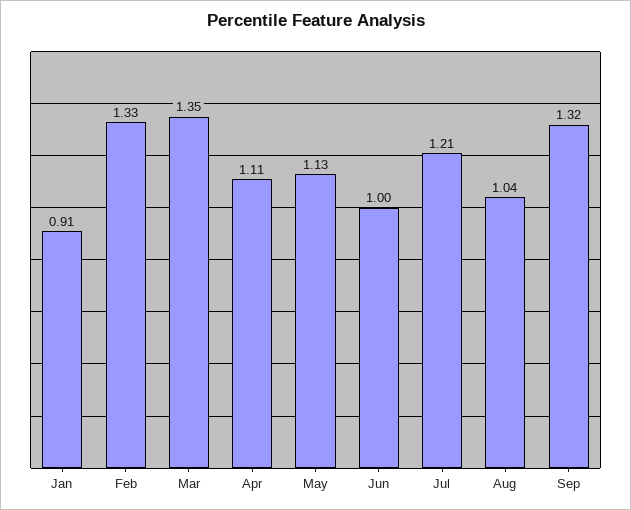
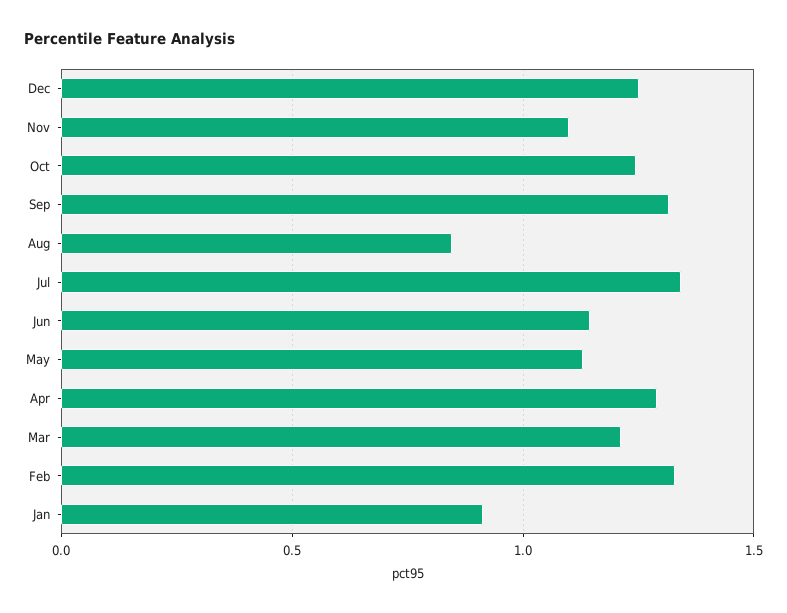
Mar: 1.35 -> 1.2
Apr: 1.11 -> 1.3
Jun: 1 -> 1.15
Jul: 1.21 -> 1.35
Aug: 1.04 -> 0.85
Dec: none -> 1.25
Nov: none -> 1.1
Oct: none -> 1.25

